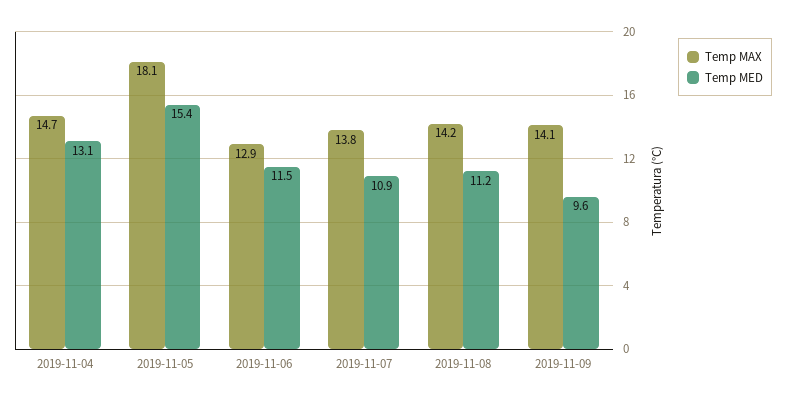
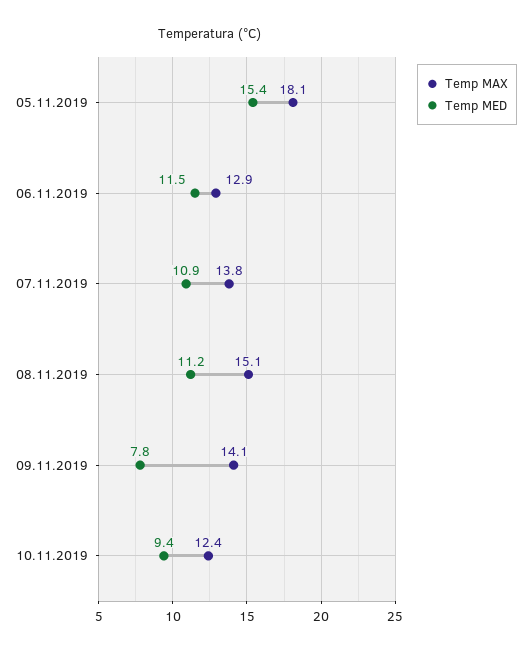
Temp MAX, 2019-11-04: 14.7 -> none
Temp MED, 2019-11-04: 13.1 -> none
Temp MAX, 2019-11-08: 14.2 -> 15.1
Temp MED, 2019-11-09: 9.6 -> 7.8
Temp MAX, 10.11.2019: none -> 12.4
Temp MED, 10.11.2019: none -> 9.4

